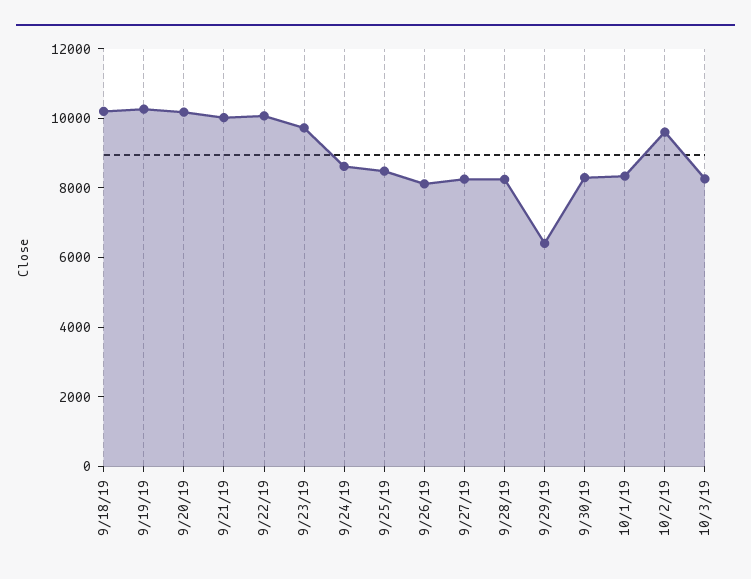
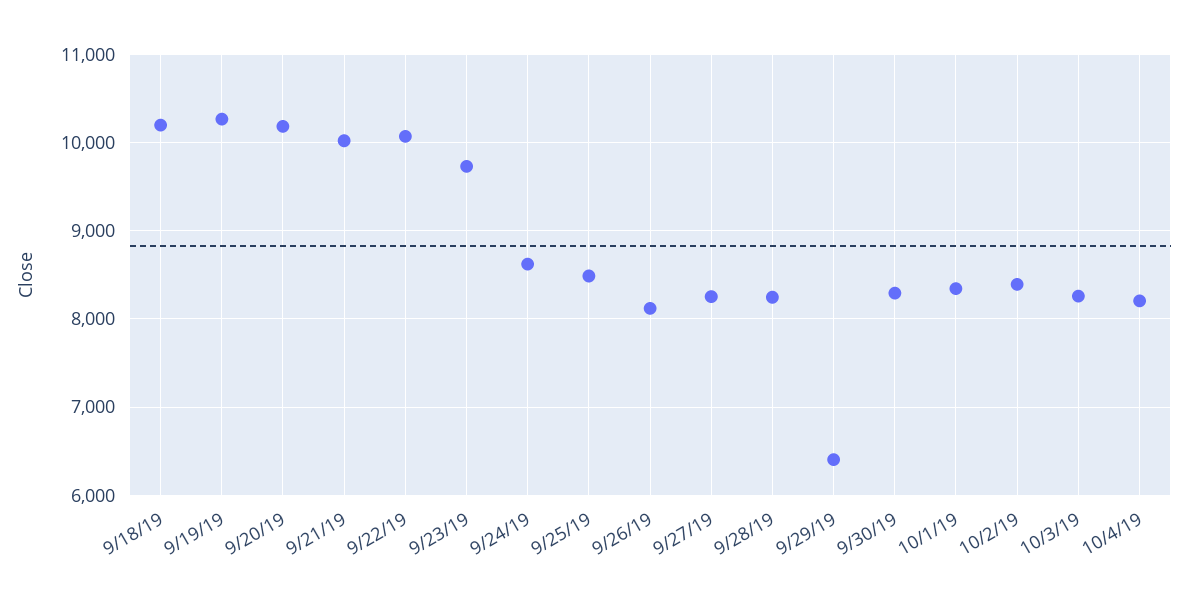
10/2/19: 9500 -> 8400
10/4/19: none -> 8200

